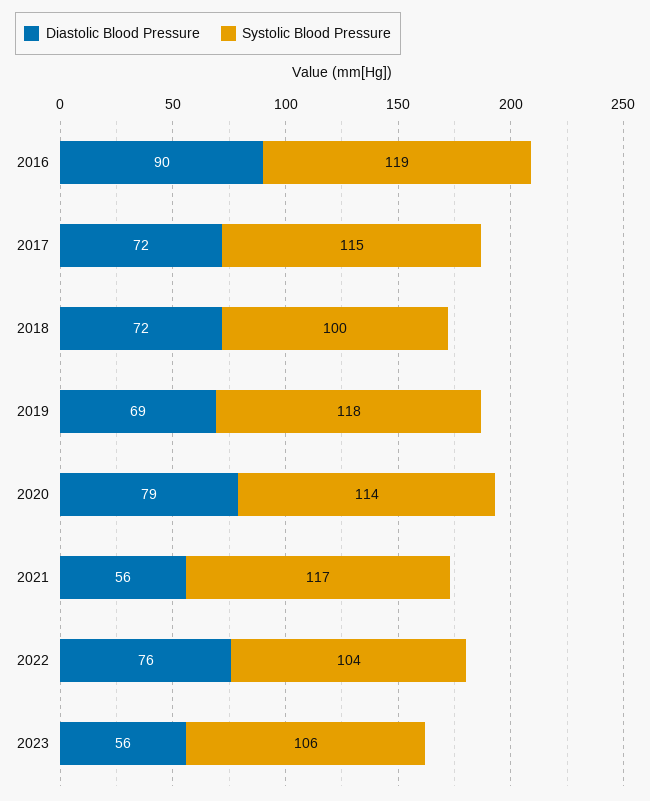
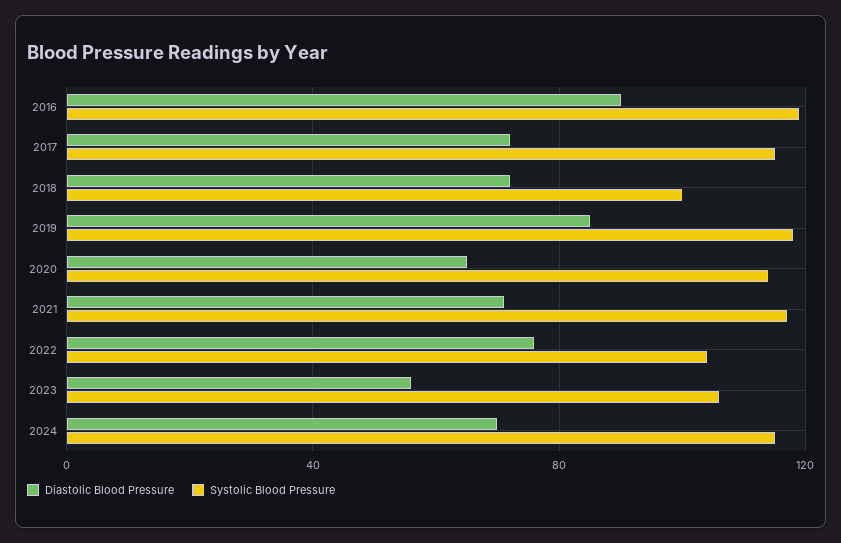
Diastolic Blood Pressure, 2019: 69 -> 85
Diastolic Blood Pressure, 2020: 79 -> 65
Diastolic Blood Pressure, 2021: 56 -> 70
Diastolic Blood Pressure, 2024: none -> 70
Systolic Blood Pressure, 2024: none -> 115

